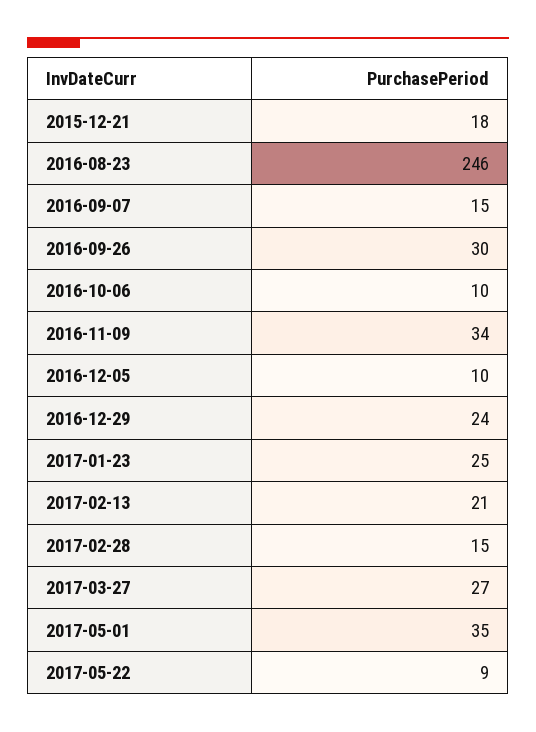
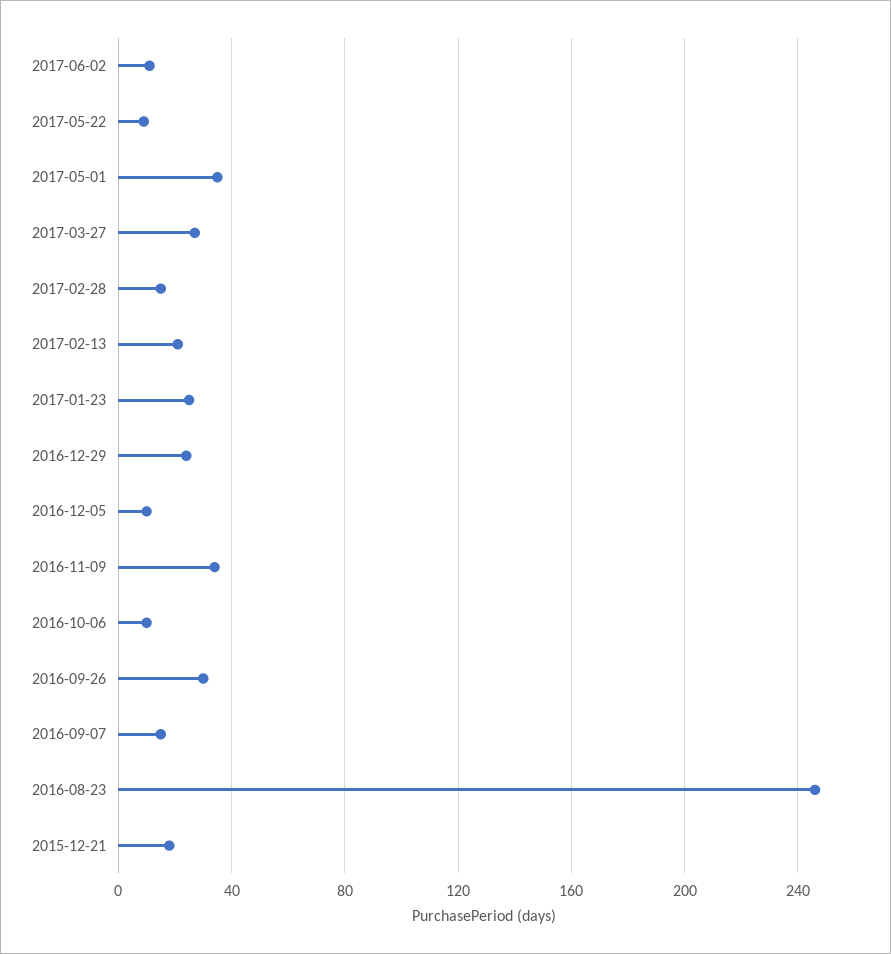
2017-06-02: none -> 10

